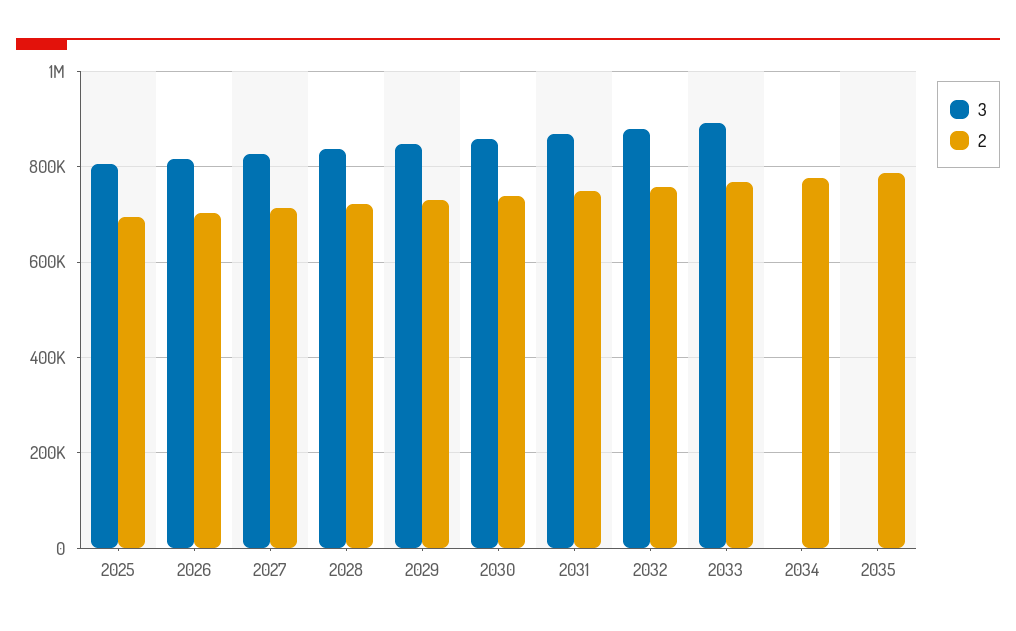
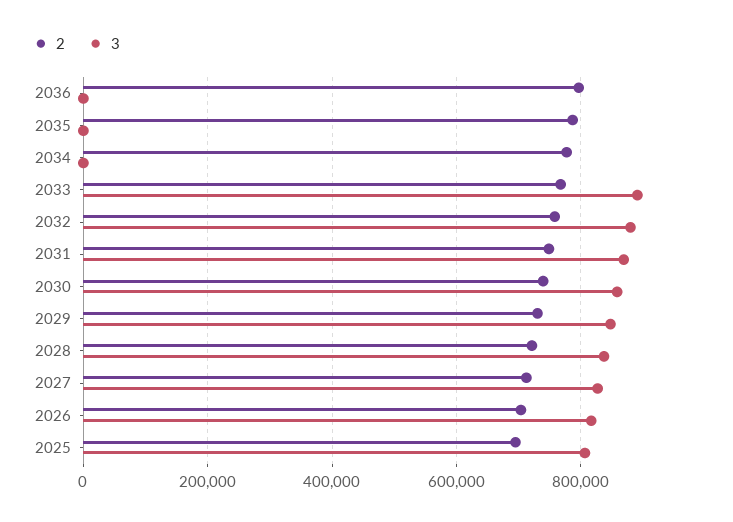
2, 2036: none -> 800000
3, 2036: none -> 0

